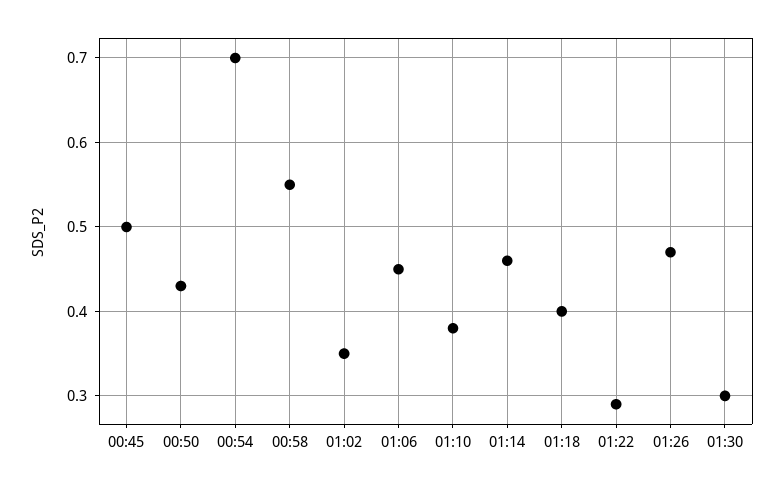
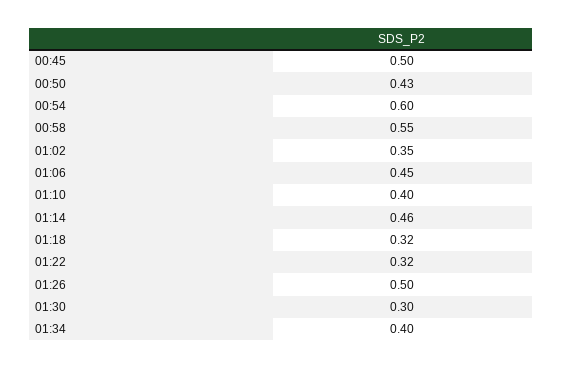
00:54: 0.7 -> 0.6
01:10: 0.38 -> 0.4
01:18: 0.4 -> 0.32
01:22: 0.29 -> 0.32
01:26: 0.47 -> 0.5
01:34: none -> 0.4

